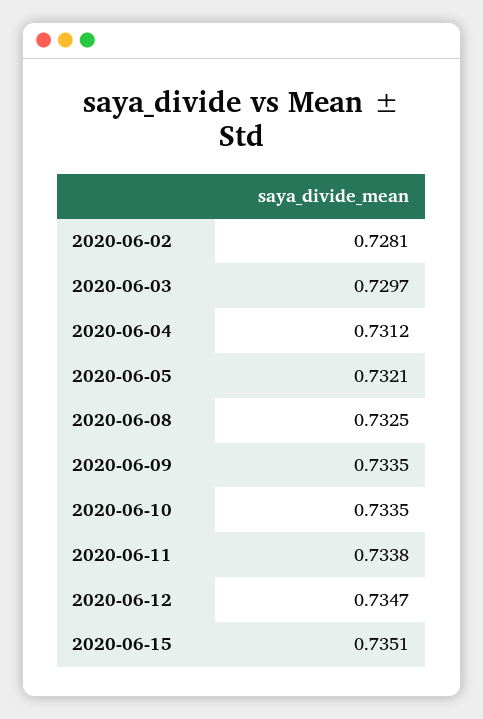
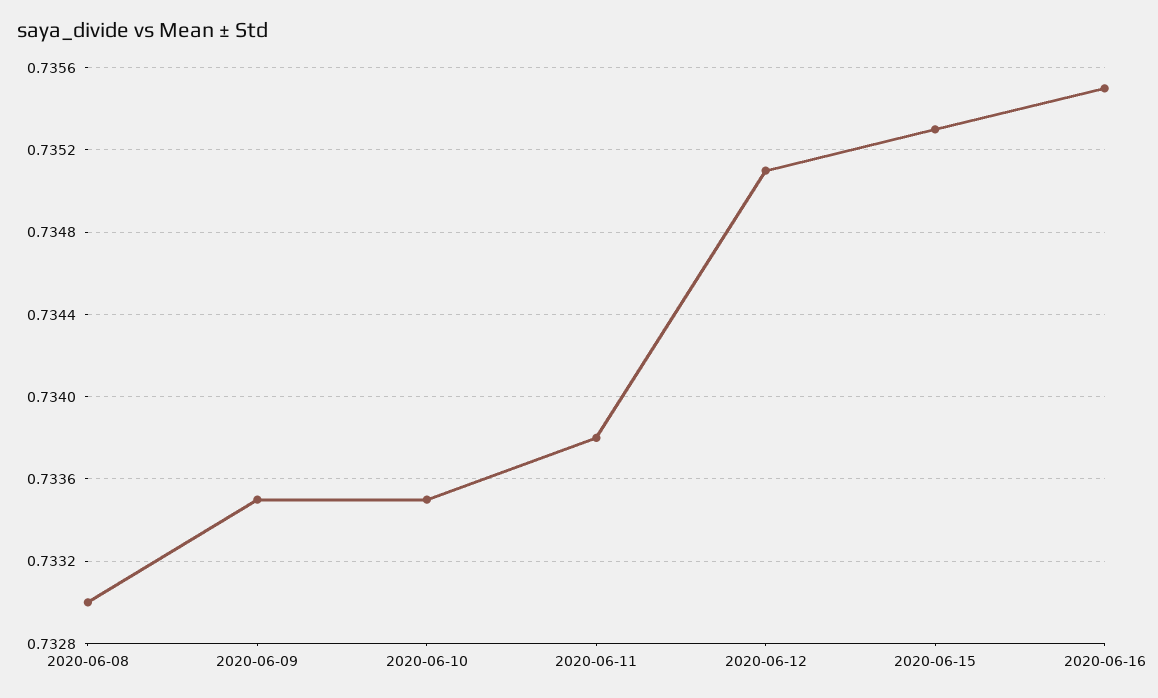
2020-06-02: 0.7281 -> none
2020-06-03: 0.7297 -> none
2020-06-04: 0.7312 -> none
2020-06-05: 0.7321 -> none
2020-06-08: 0.7325 -> 0.733
2020-06-12: 0.7347 -> 0.7351
2020-06-15: 0.7351 -> 0.7353
2020-06-16: none -> 0.7355

